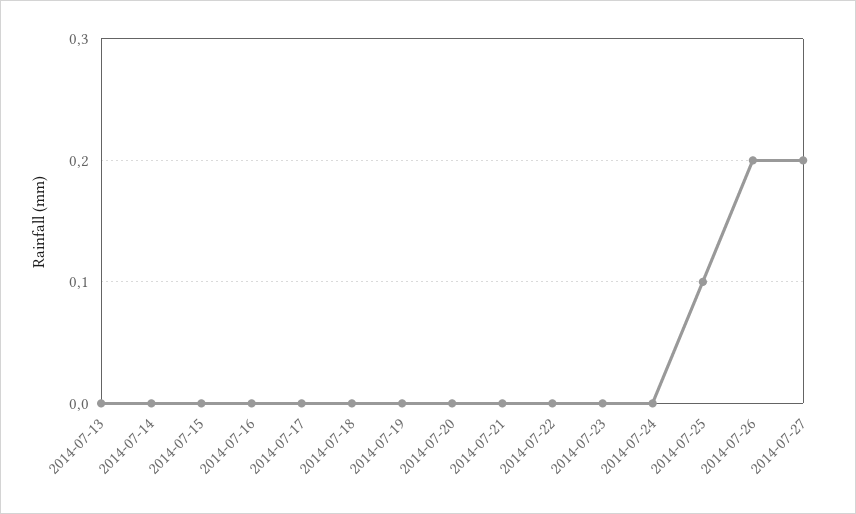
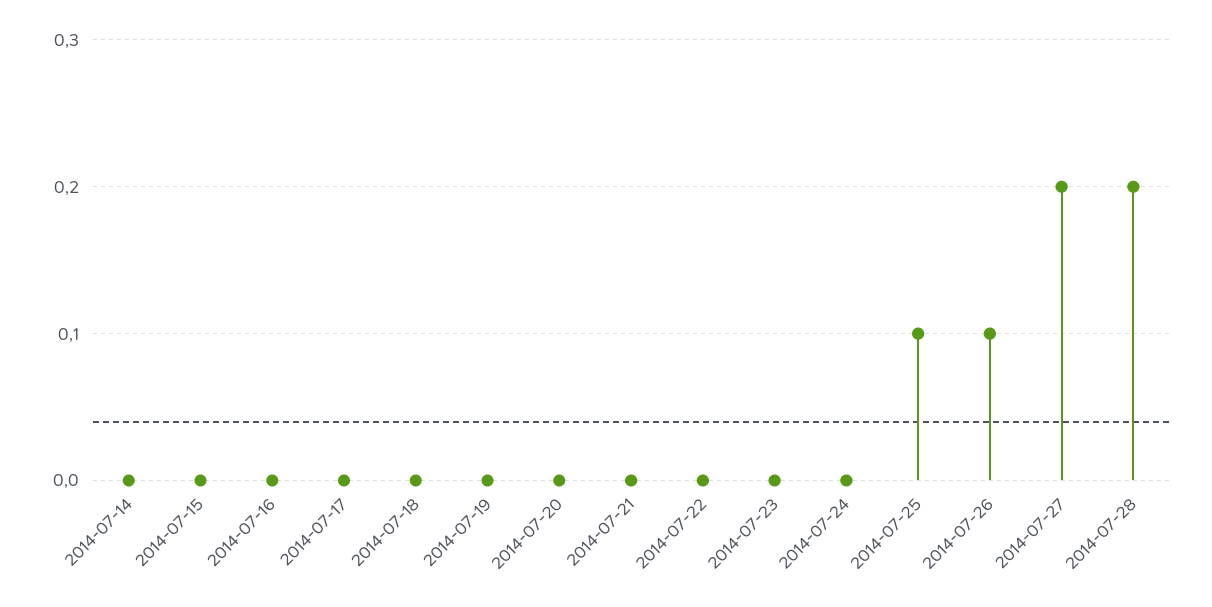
2014-07-13: 0 -> none
2014-07-26: 0.2 -> 0.1
2014-07-28: none -> 0.2

